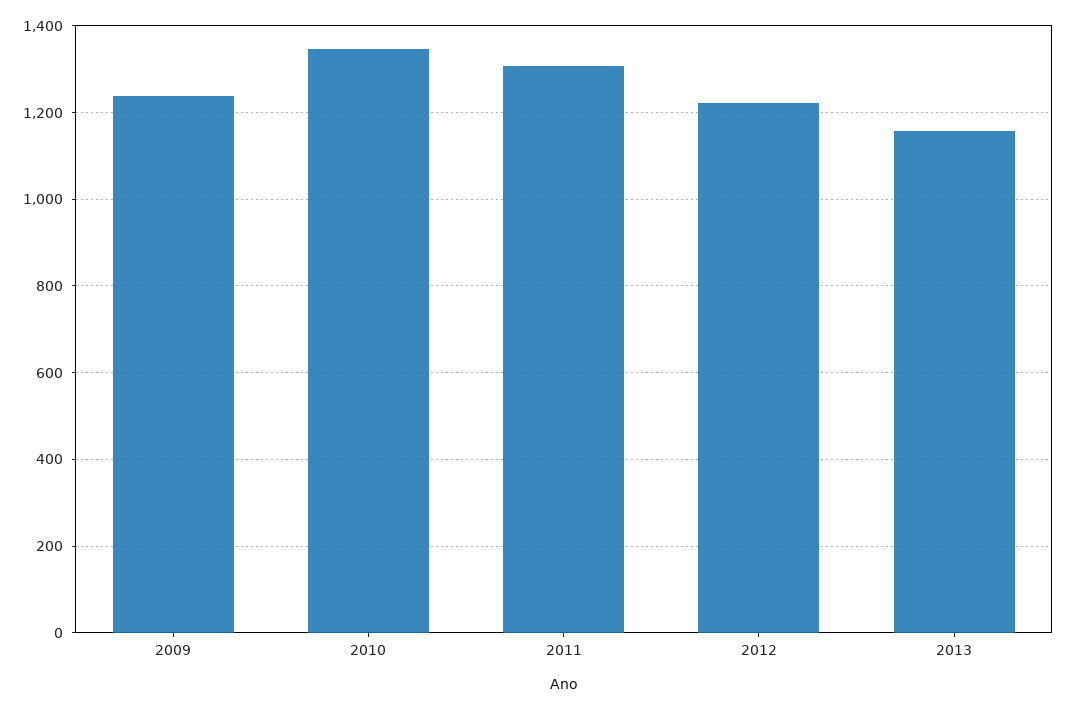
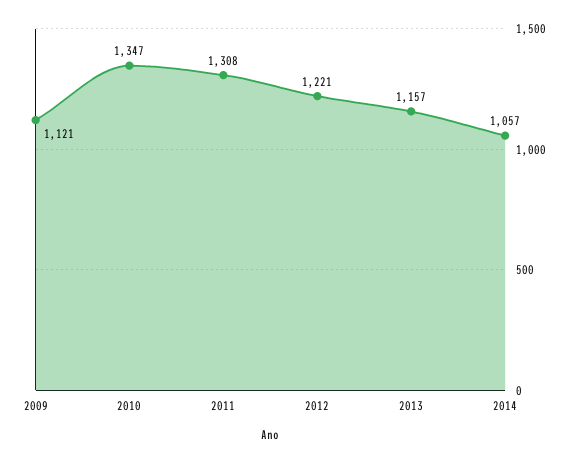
2009: 1240 -> 1121
2014: none -> 1057

